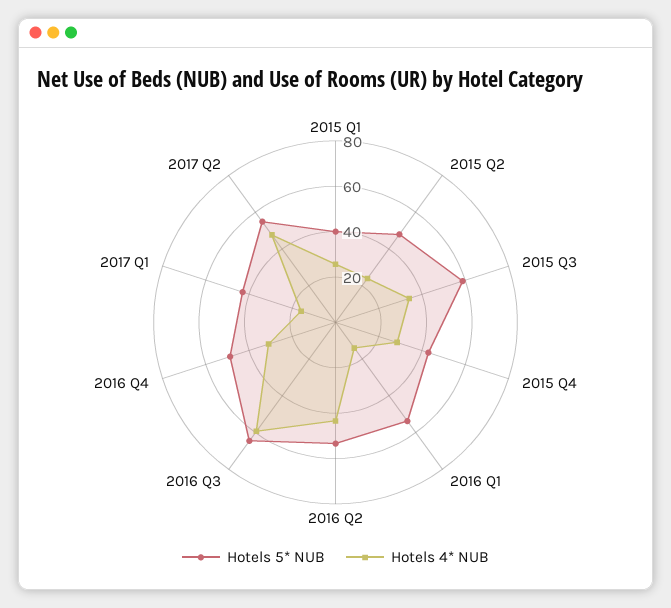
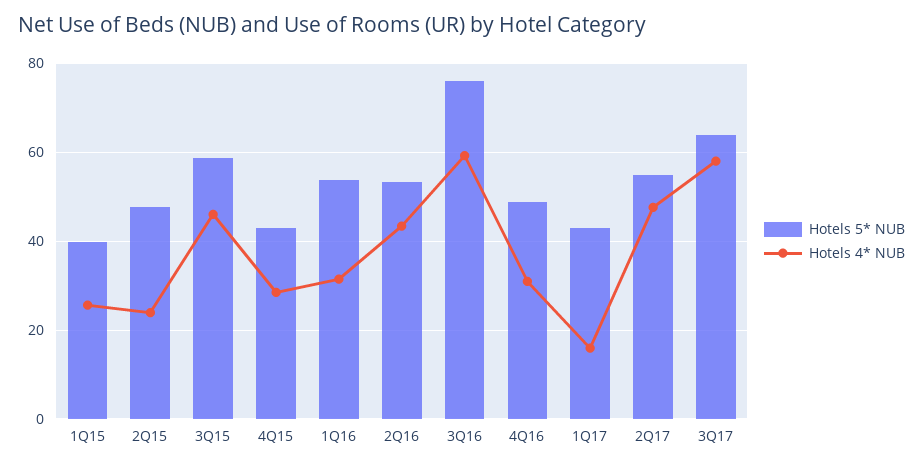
Hotels 4* NUB, 2015 Q3: 35 -> 46
Hotels 4* NUB, 2016 Q1: 15 -> 32
Hotels 5* NUB, 2016 Q3: 65 -> 76
Hotels 5* NUB, 3Q17: none -> 64
Hotels 4* NUB, 3Q17: none -> 58

